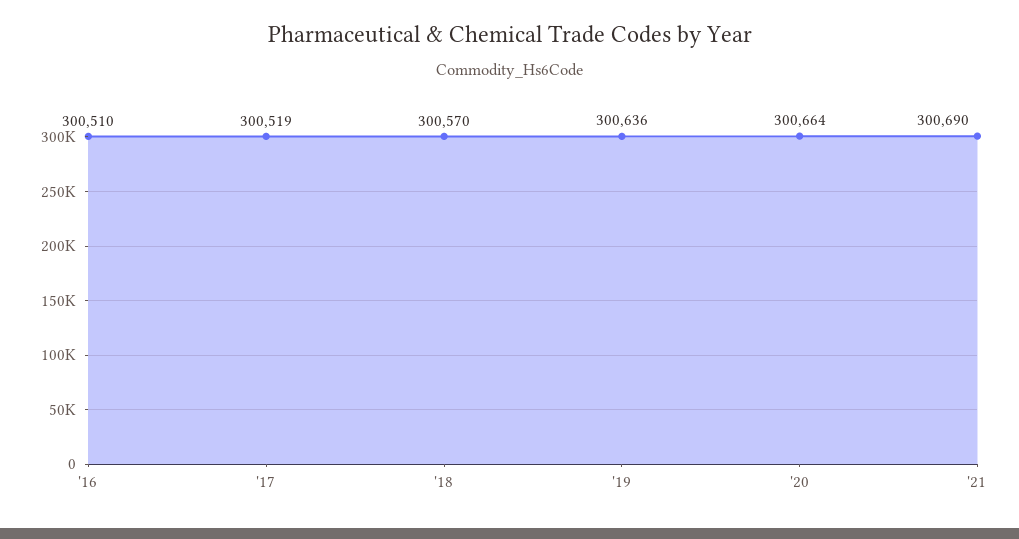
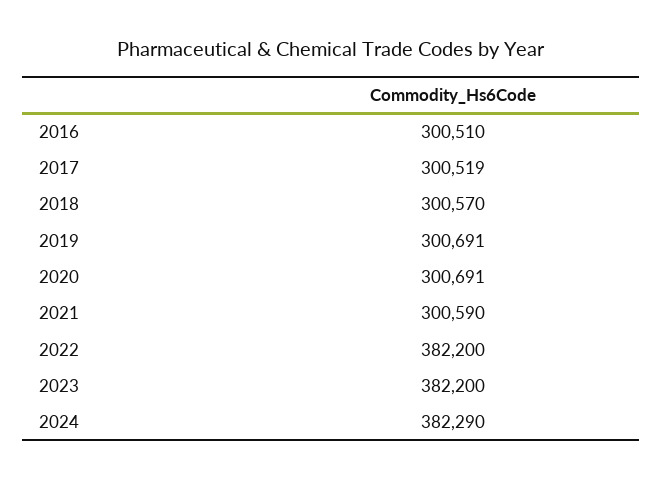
'19: 300636 -> 300691
'20: 300664 -> 300691
'21: 300690 -> 300590
2022: none -> 382200
2023: none -> 382200
2024: none -> 382290

